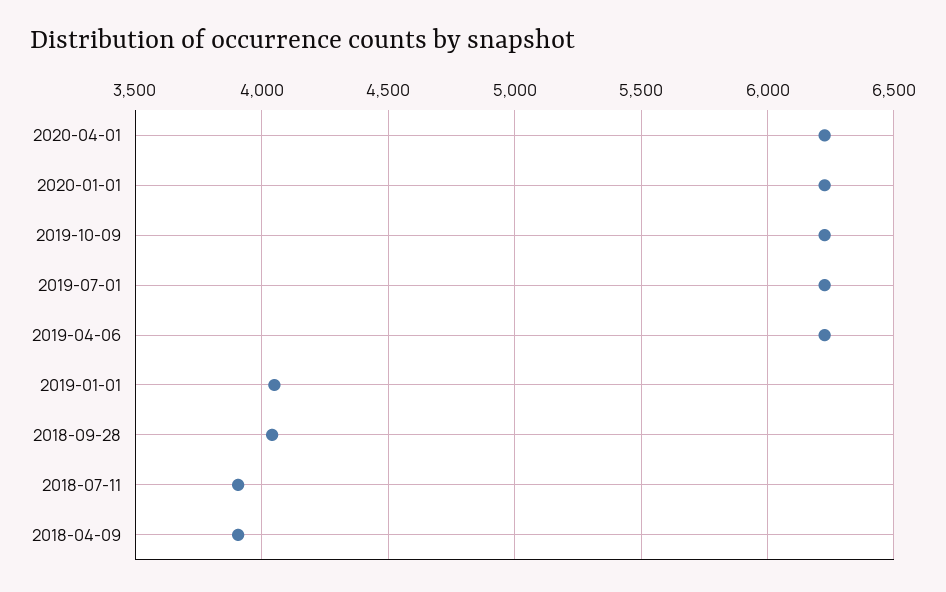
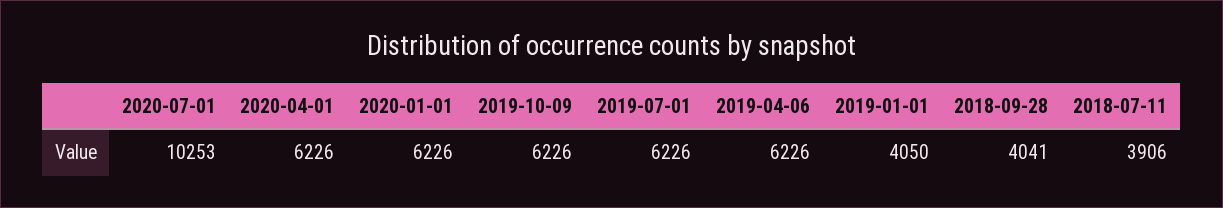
2018-04-09: 3900 -> none
2020-07-01: none -> 10253

